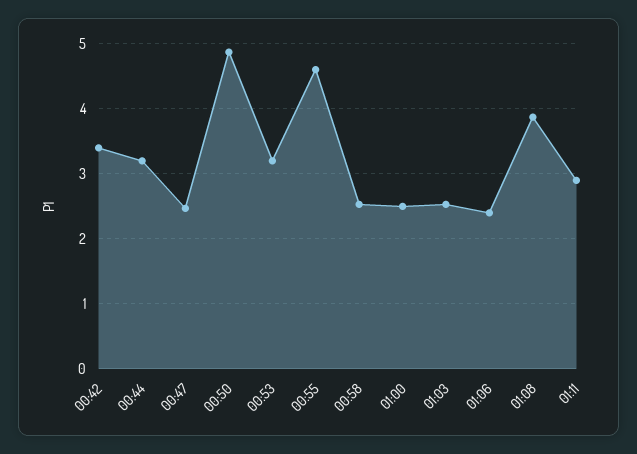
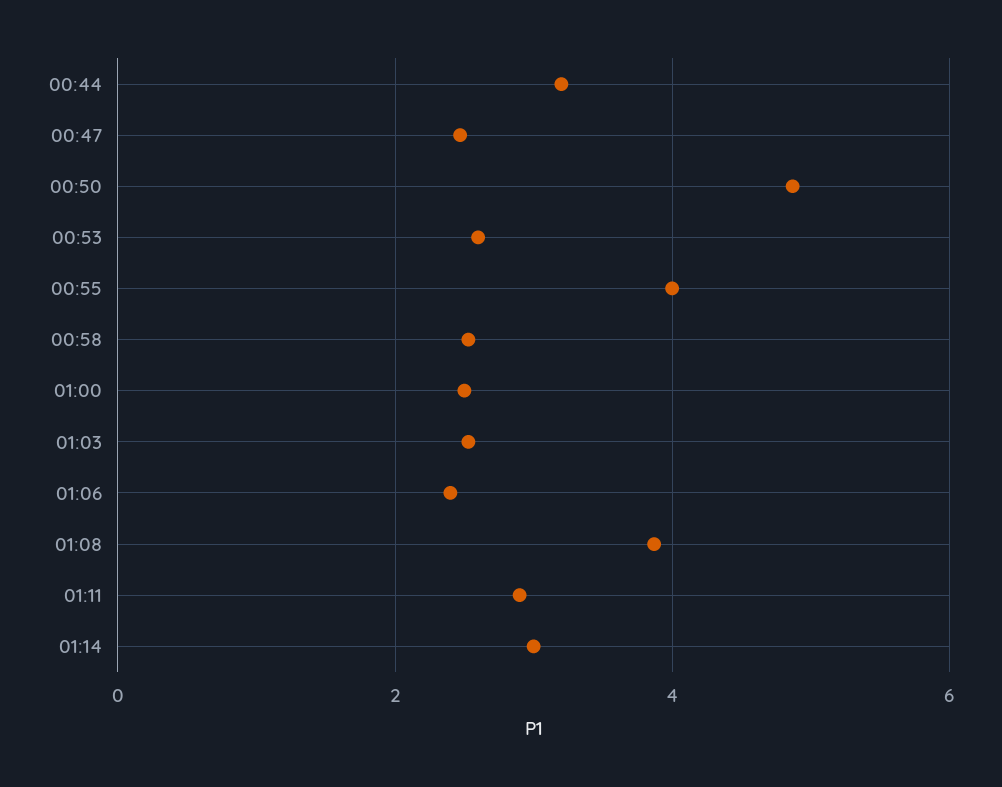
00:42: 3.4 -> none
00:53: 3.2 -> 2.6
00:55: 4.6 -> 4
01:14: none -> 3

